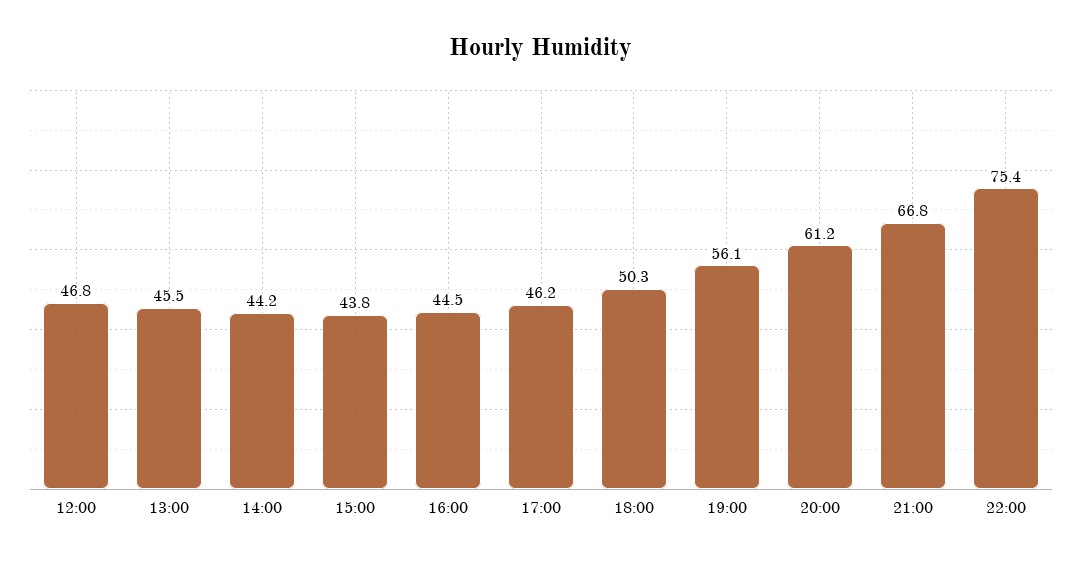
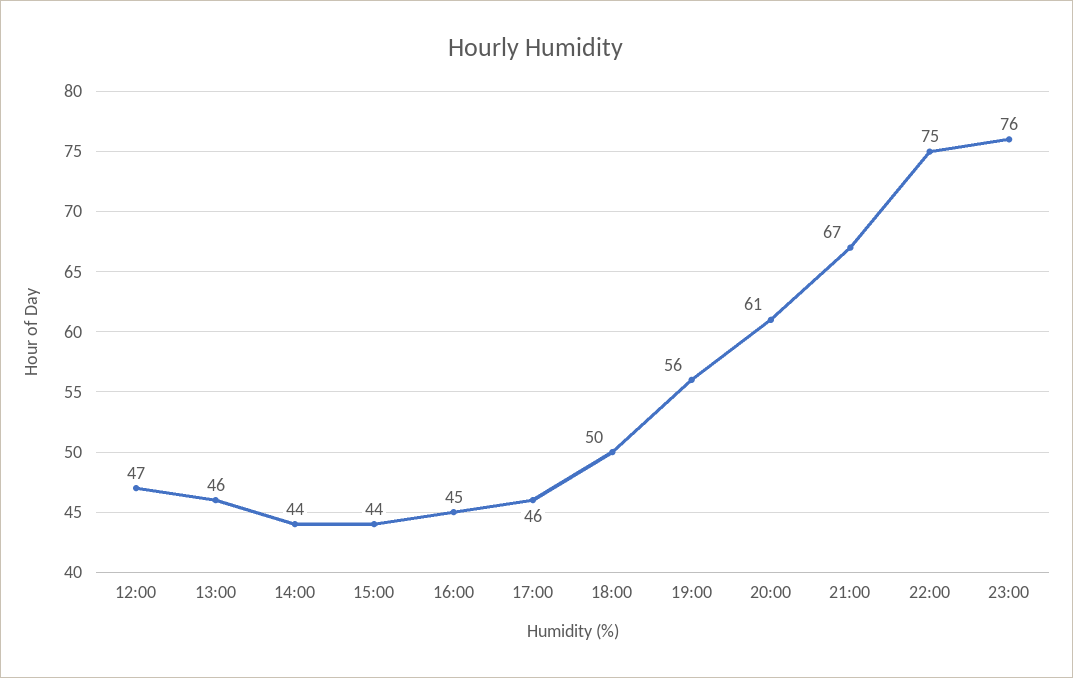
23:00: none -> 76

